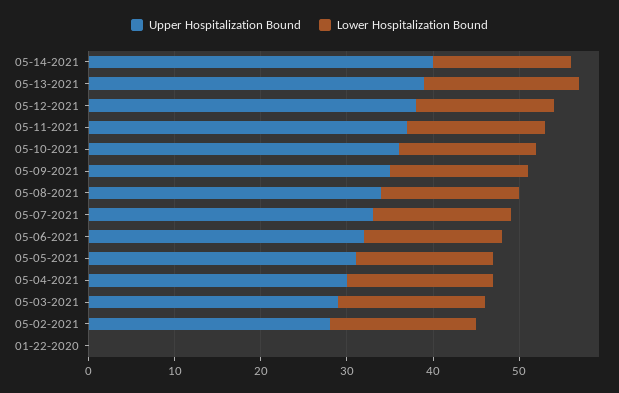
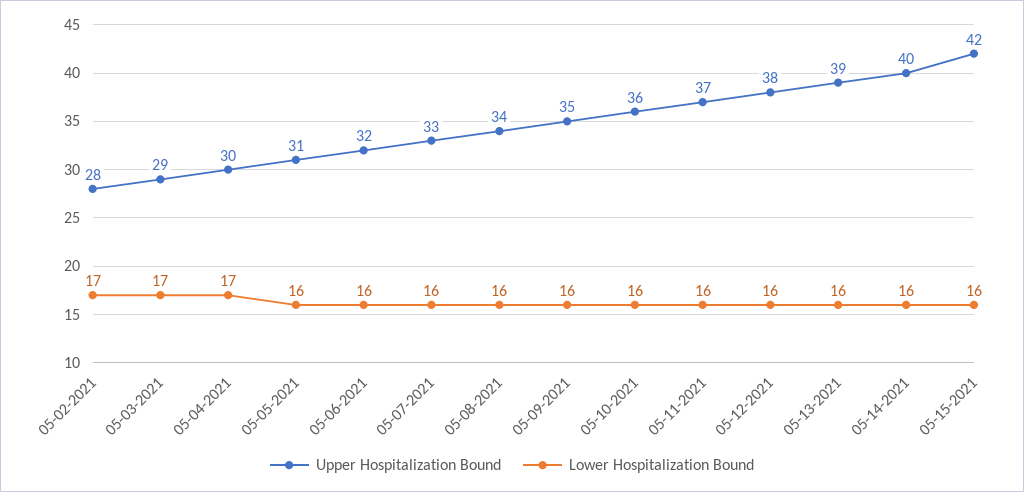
Lower Hospitalization Bound, 05-13-2021: 18 -> 16
Upper Hospitalization Bound, 01-22-2020: 0 -> none
Lower Hospitalization Bound, 01-22-2020: 0 -> none
Upper Hospitalization Bound, 05-15-2021: none -> 42
Lower Hospitalization Bound, 05-15-2021: none -> 16

